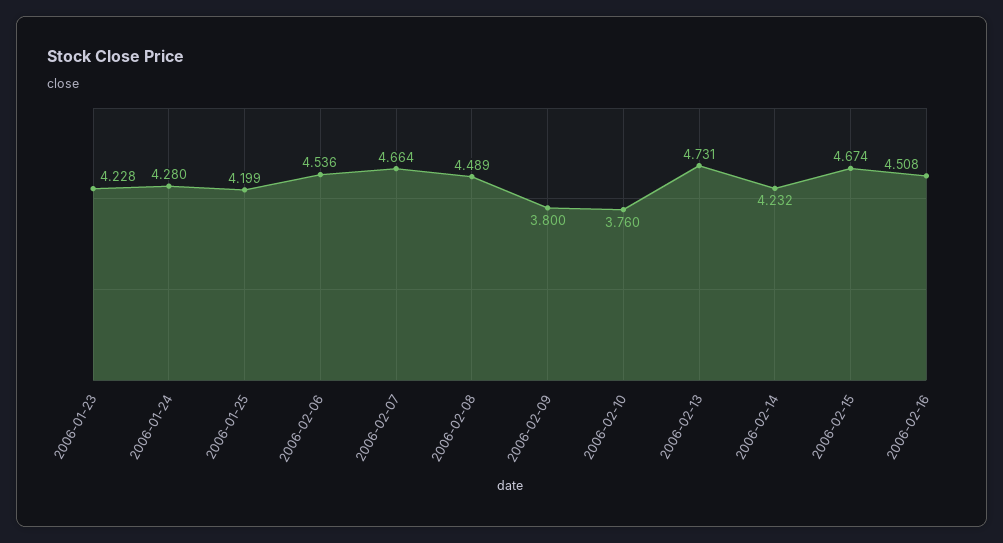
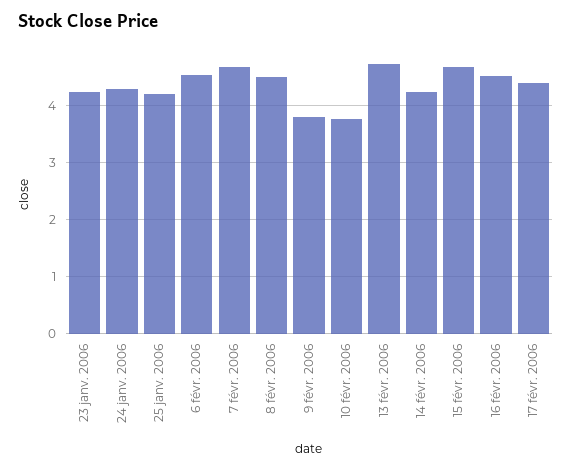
17 févr. 2006: none -> 4.4

